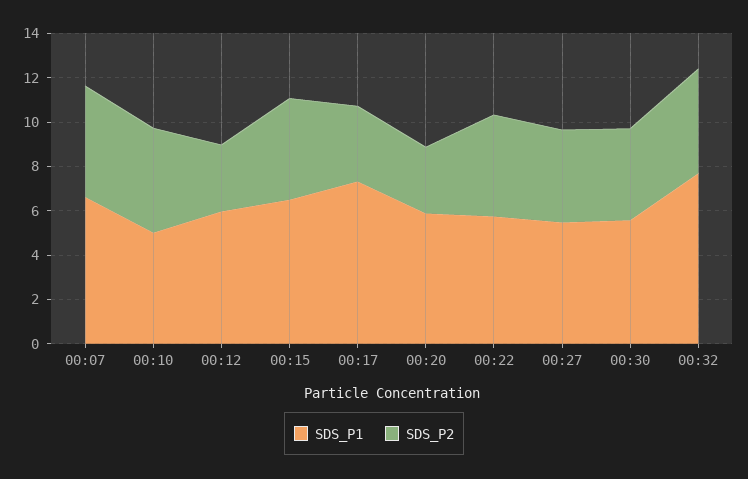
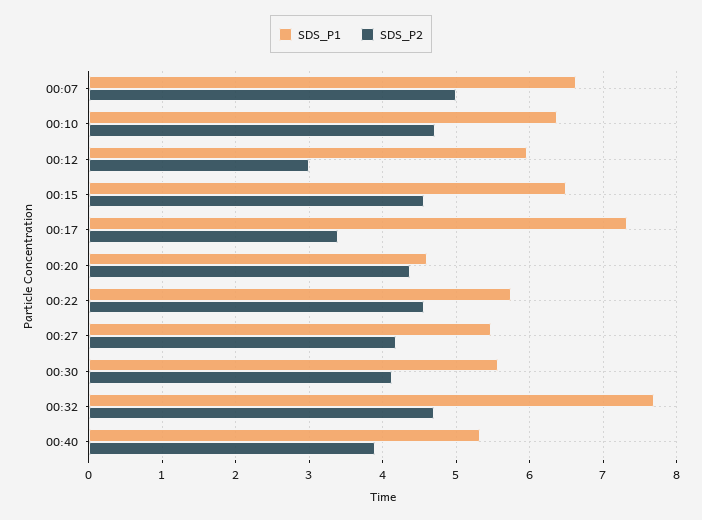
SDS_P1, 00:10: 5 -> 6.4
SDS_P1, 00:20: 6 -> 4.6
SDS_P2, 00:20: 3 -> 4.4
SDS_P1, 00:40: none -> 5.3
SDS_P2, 00:40: none -> 3.9

